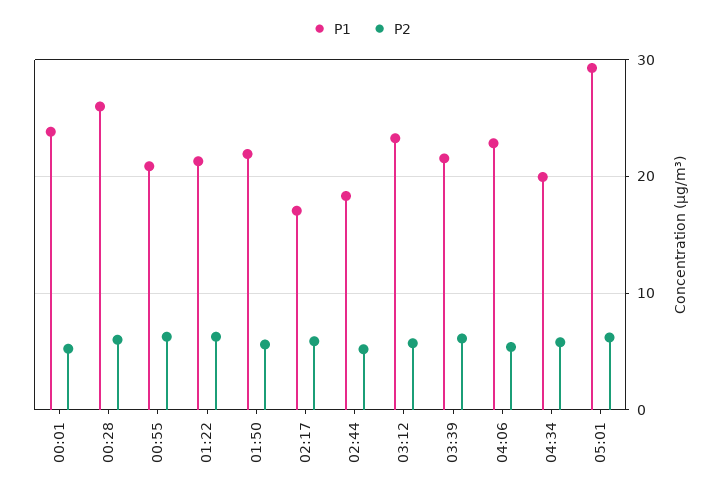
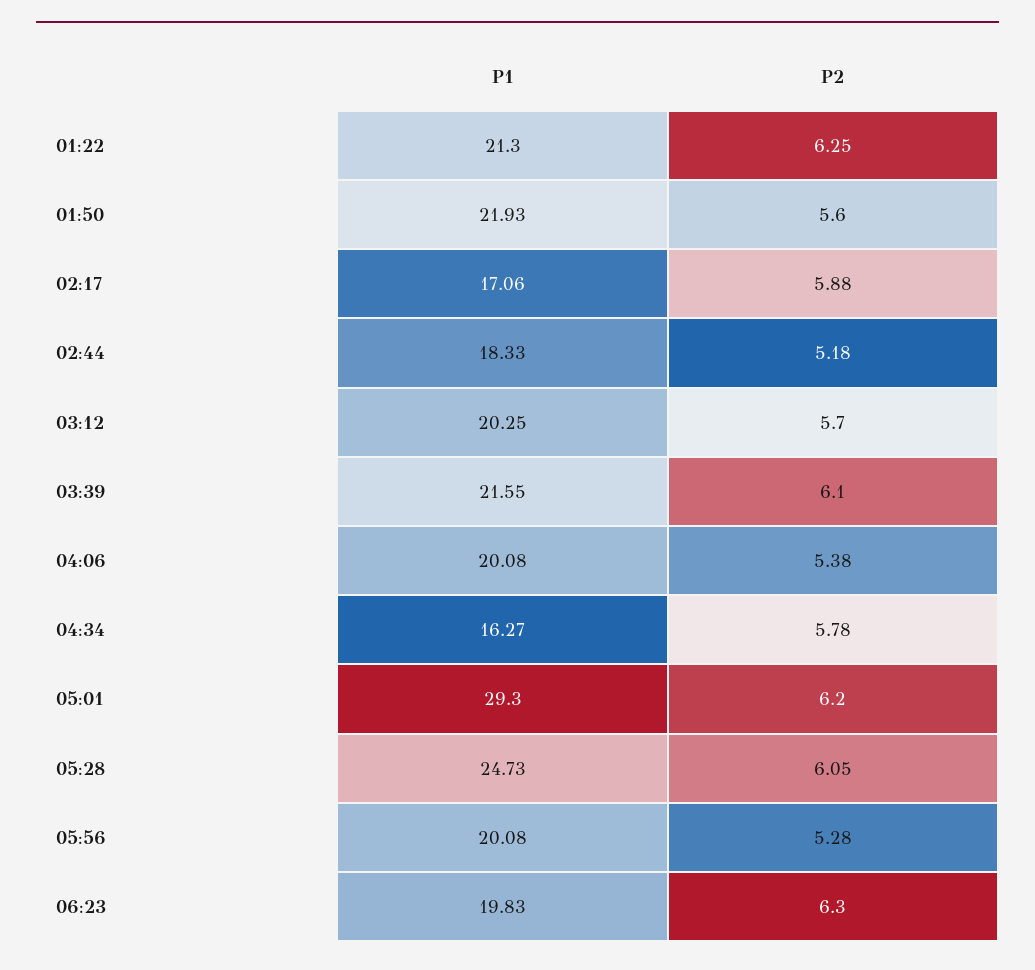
P1, 00:01: 24 -> none
P2, 00:01: 5 -> none
P1, 00:28: 26 -> none
P2, 00:28: 6 -> none
P1, 00:55: 21 -> none
P2, 00:55: 6 -> none
P1, 03:12: 23 -> 20.25
P1, 04:06: 23 -> 20.08
P1, 04:34: 20 -> 16.27
P1, 05:28: none -> 24.73
P2, 05:28: none -> 6.05
P1, 05:56: none -> 20.08
P2, 05:56: none -> 5.28
P1, 06:23: none -> 19.83
P2, 06:23: none -> 6.3

